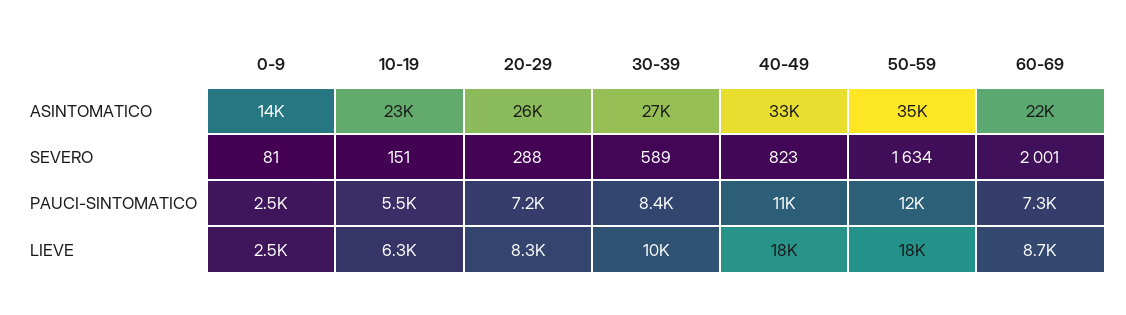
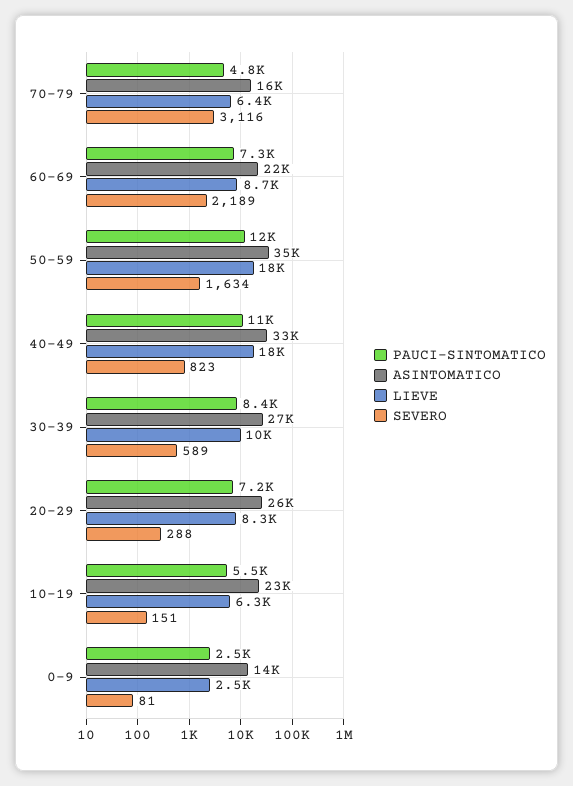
SEVERO, 60-69: 2001 -> 2189
PAUCI-SINTOMATICO, 70-79: none -> 4800
ASINTOMATICO, 70-79: none -> 16000
LIEVE, 70-79: none -> 6400
SEVERO, 70-79: none -> 3116

